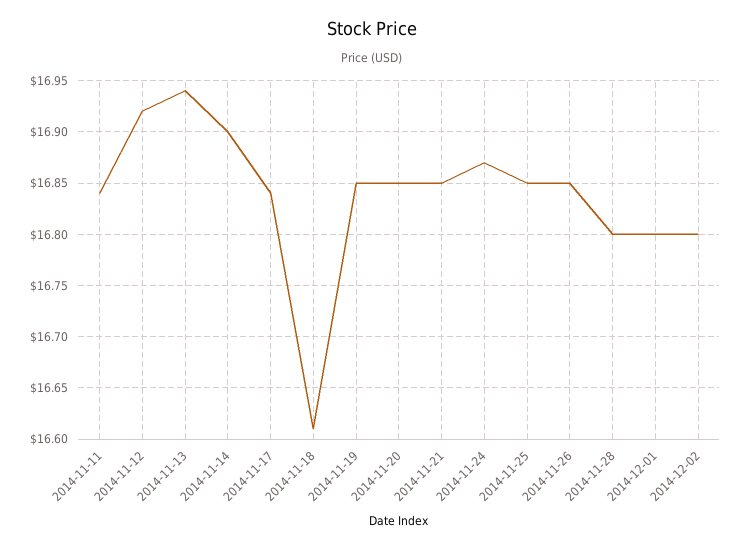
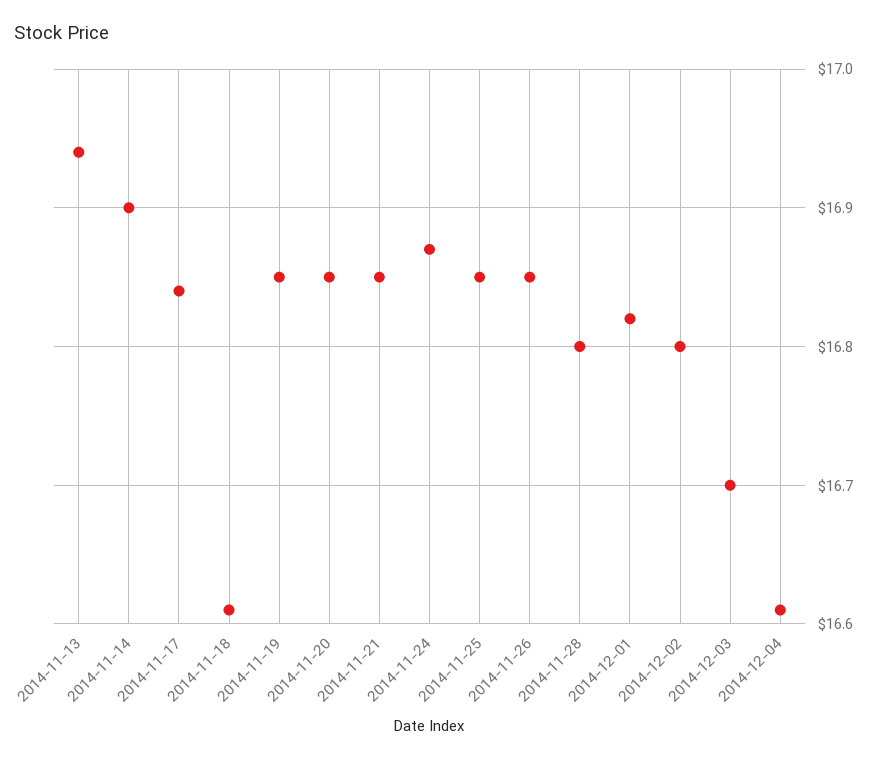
2014-11-11: 16.84 -> none
2014-11-12: 16.92 -> none
2014-12-01: 16.8 -> 16.82
2014-12-03: none -> 16.7
2014-12-04: none -> 16.61

